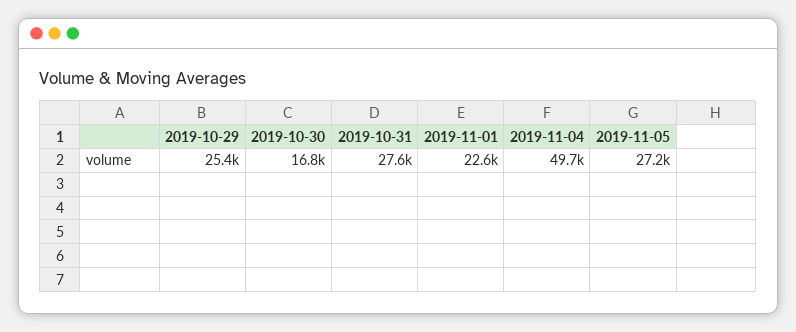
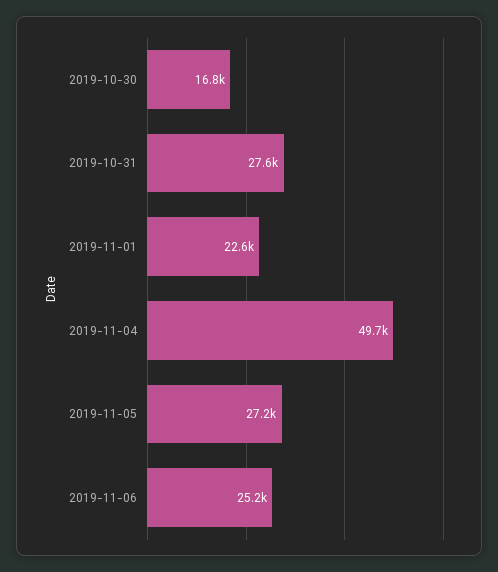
2019-10-29: 25400 -> none
2019-11-06: none -> 25200

